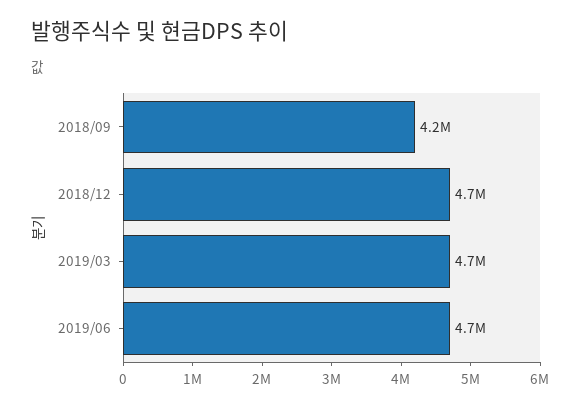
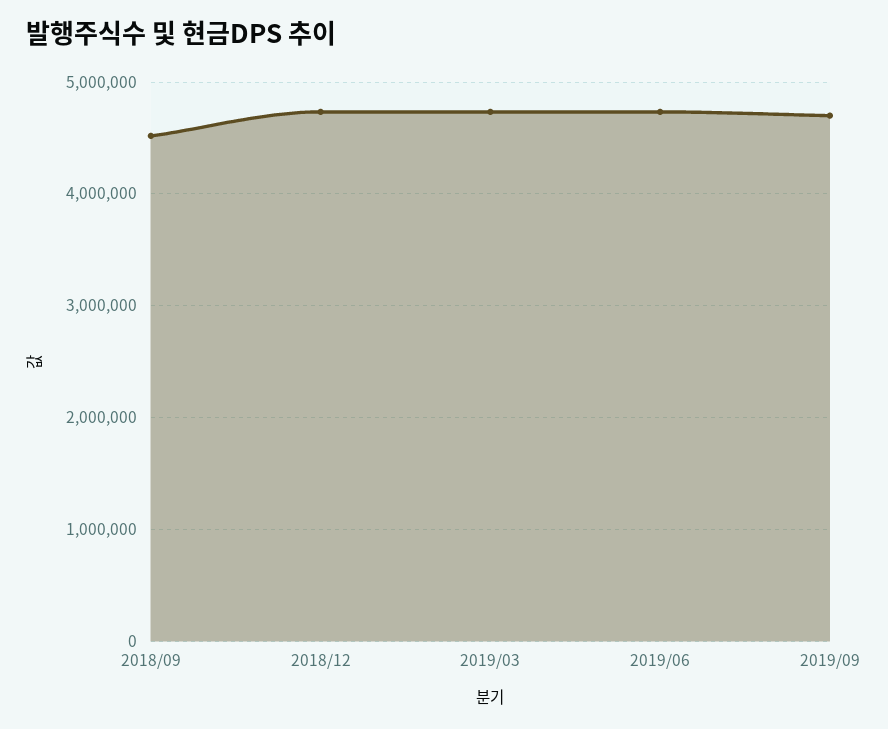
2018/09: 4200000 -> 4500000
2019/09: none -> 4700000

